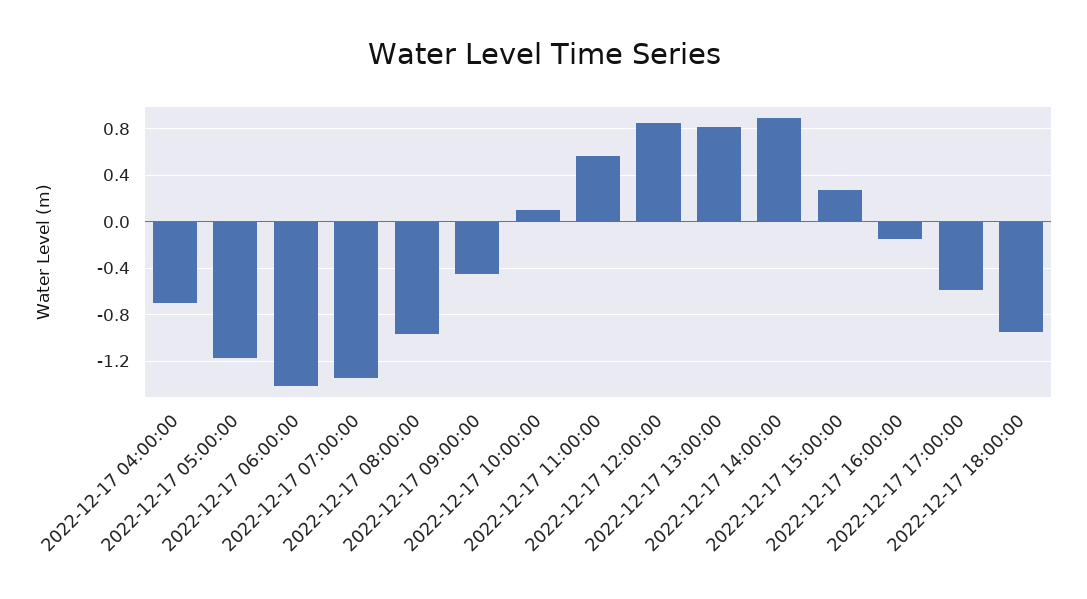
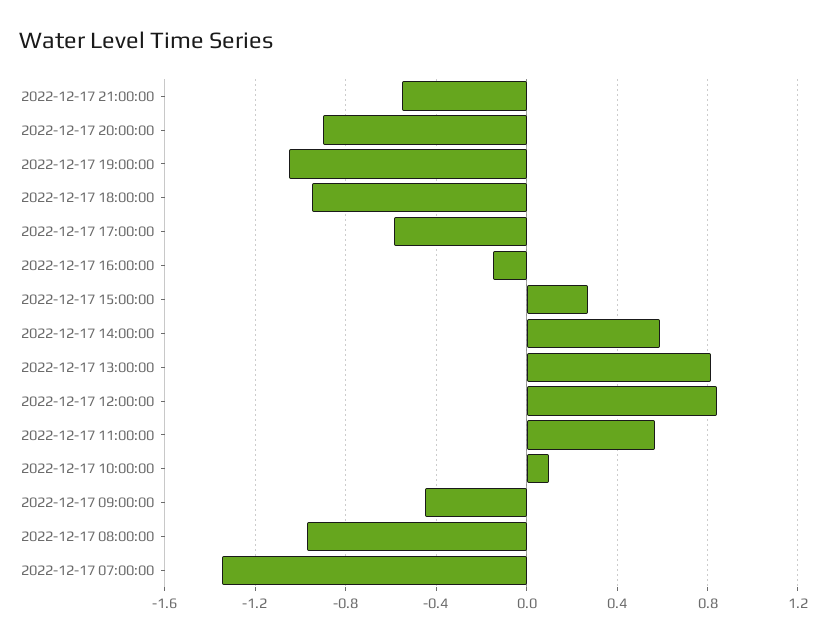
2022-12-17 04:00:00: -0.7 -> none
2022-12-17 05:00:00: -1.2 -> none
2022-12-17 06:00:00: -1.4 -> none
2022-12-17 14:00:00: 0.9 -> 0.6
2022-12-17 21:00:00: none -> -0.55
2022-12-17 20:00:00: none -> -0.9
2022-12-17 19:00:00: none -> -1.05

